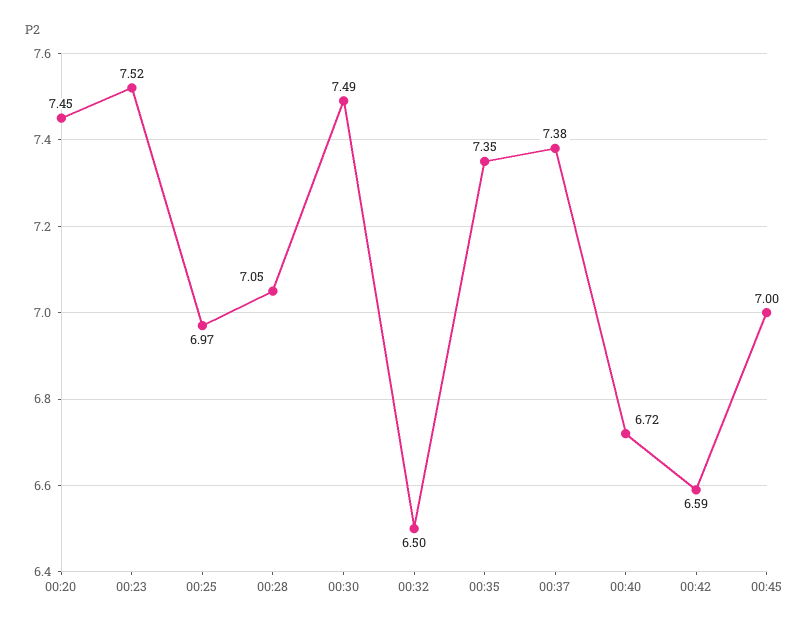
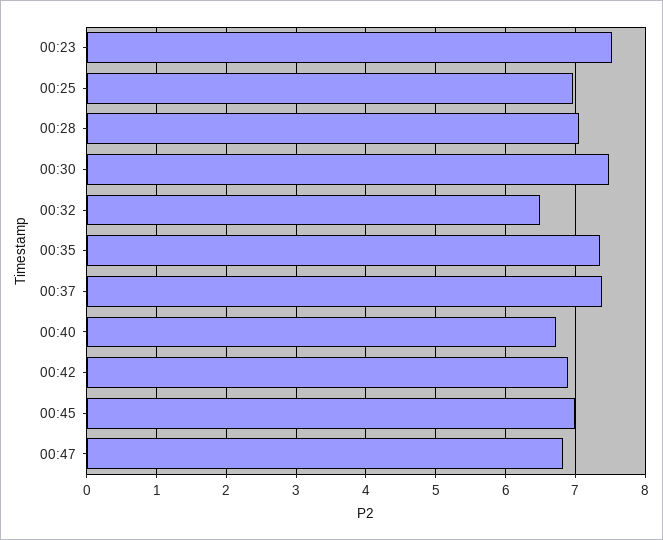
00:20: 7.45 -> none
00:42: 6.59 -> 6.9
00:47: none -> 6.8

